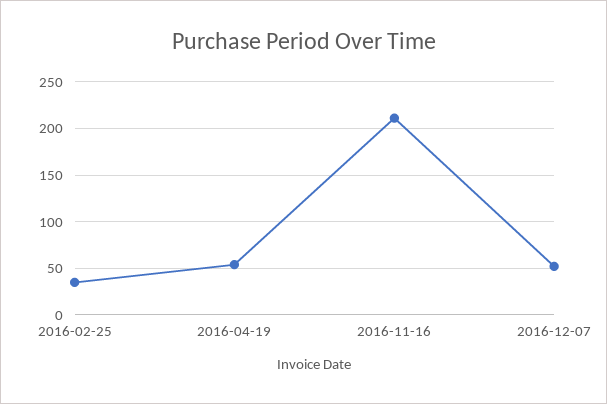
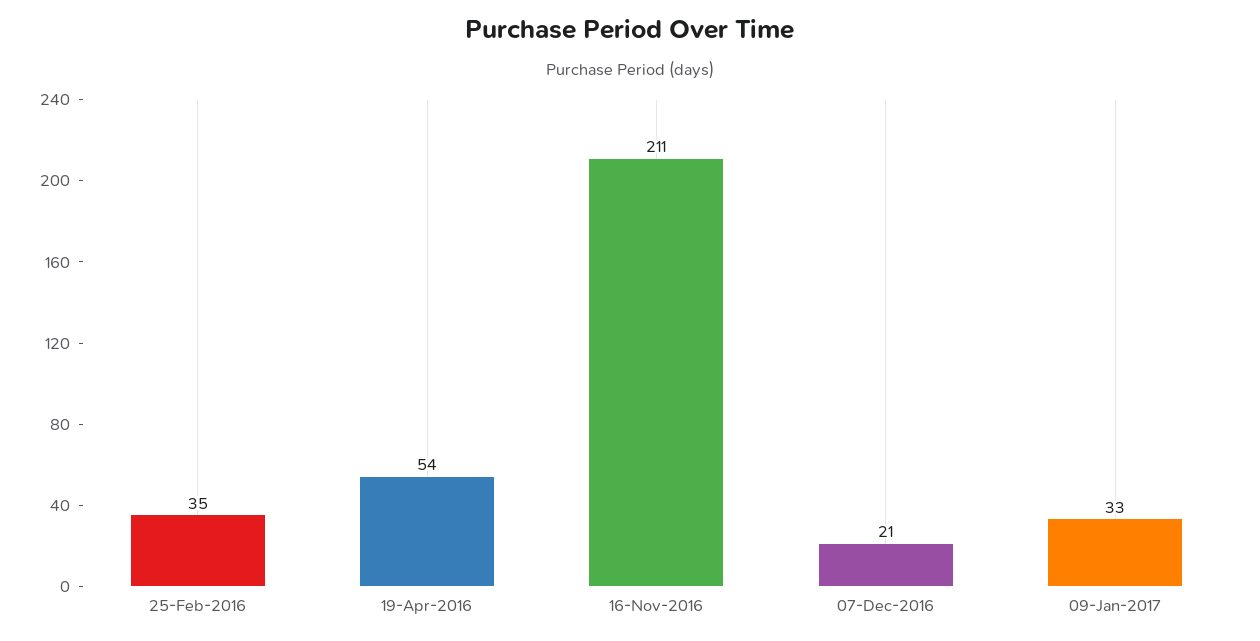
2016-12-07: 50 -> 21
09-Jan-2017: none -> 33

